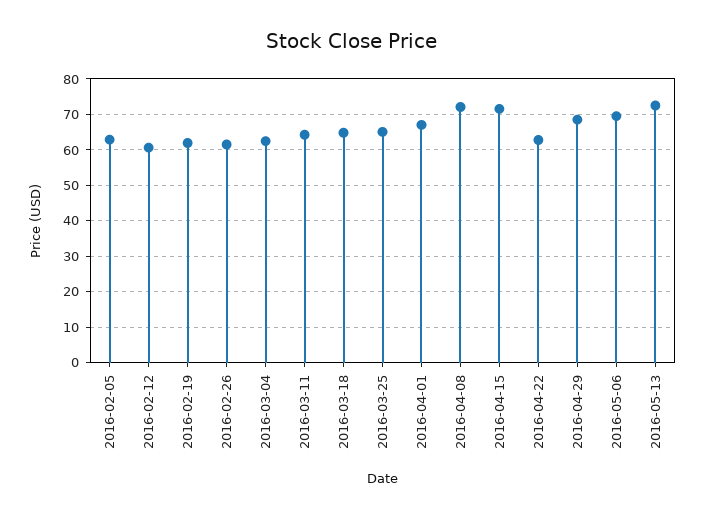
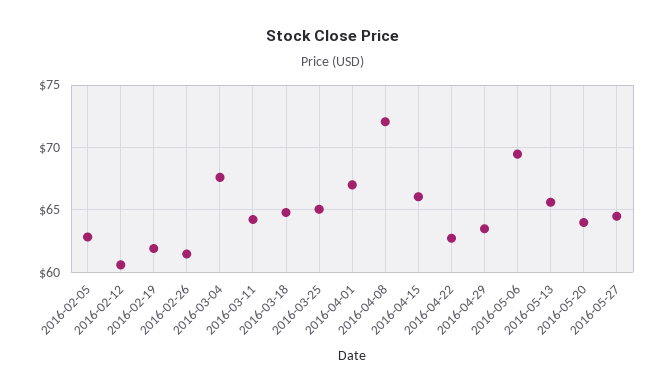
2016-03-04: 62 -> 67.5
2016-04-15: 72 -> 66
2016-04-29: 68 -> 63.5
2016-05-13: 72 -> 65.5
2016-05-20: none -> 64
2016-05-27: none -> 64.5

